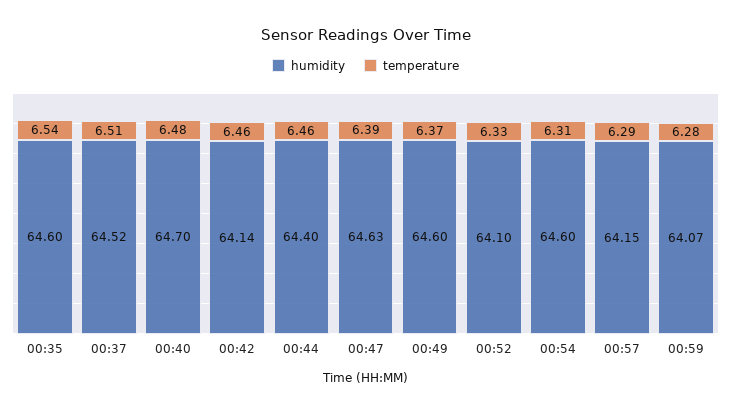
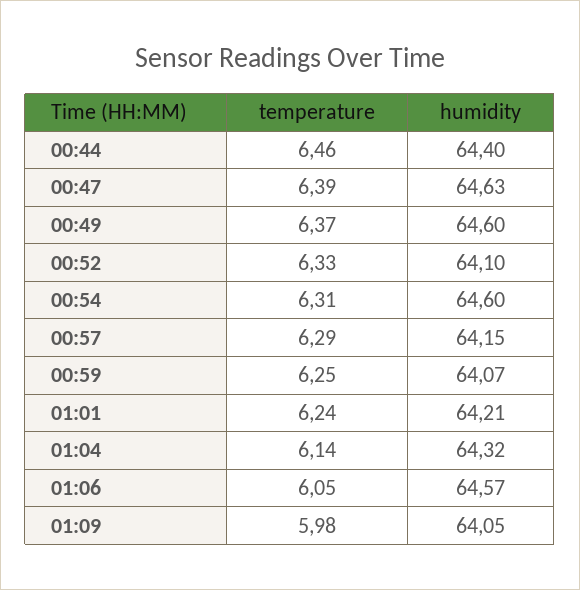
humidity, 00:35: 64.6 -> none
temperature, 00:35: 6.54 -> none
humidity, 00:37: 64.52 -> none
temperature, 00:37: 6.51 -> none
humidity, 00:40: 64.7 -> none
temperature, 00:40: 6.48 -> none
humidity, 00:42: 64.14 -> none
temperature, 00:42: 6.46 -> none
temperature, 00:59: 6.28 -> 6.25
temperature, 01:01: none -> 6.24
humidity, 01:01: none -> 64.21
temperature, 01:04: none -> 6.14
humidity, 01:04: none -> 64.32
temperature, 01:06: none -> 6.05
humidity, 01:06: none -> 64.57
temperature, 01:09: none -> 5.98
humidity, 01:09: none -> 64.05

